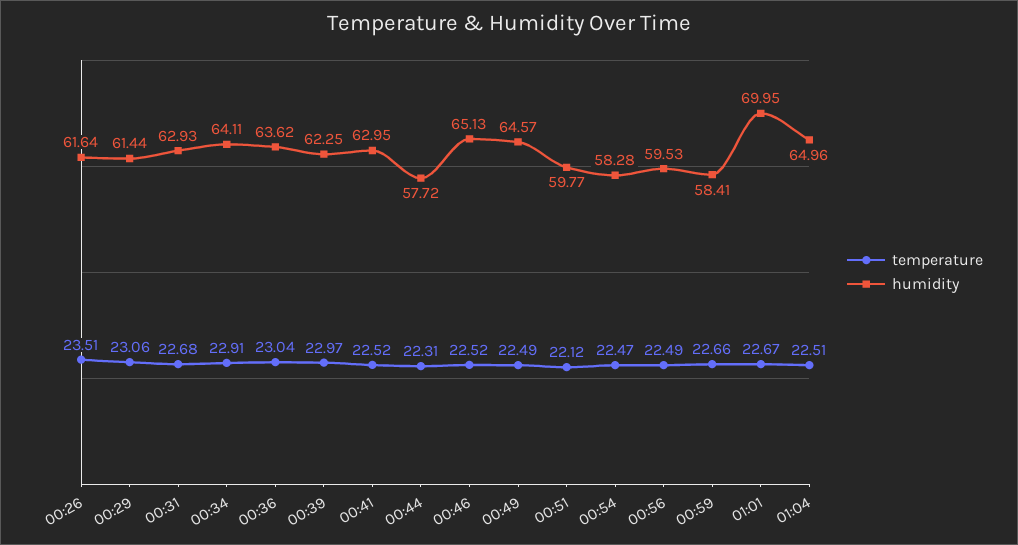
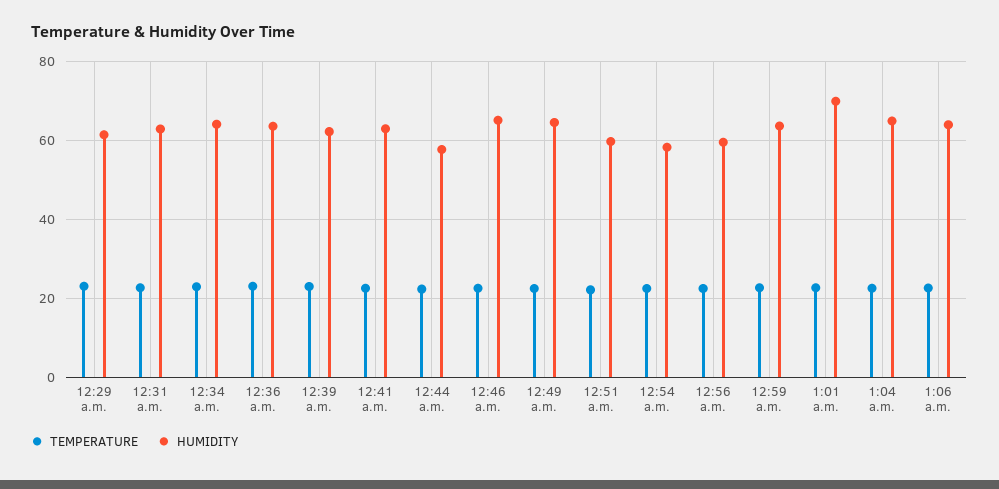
temperature, 00:26: 23.51 -> none
humidity, 00:26: 61.64 -> none
humidity, 00:59: 58.41 -> 64
temperature, 1:06 a.m.: none -> 22
humidity, 1:06 a.m.: none -> 64

